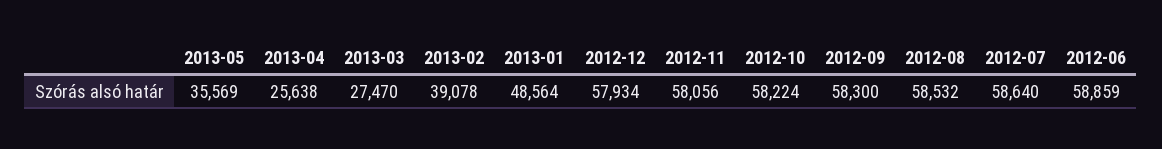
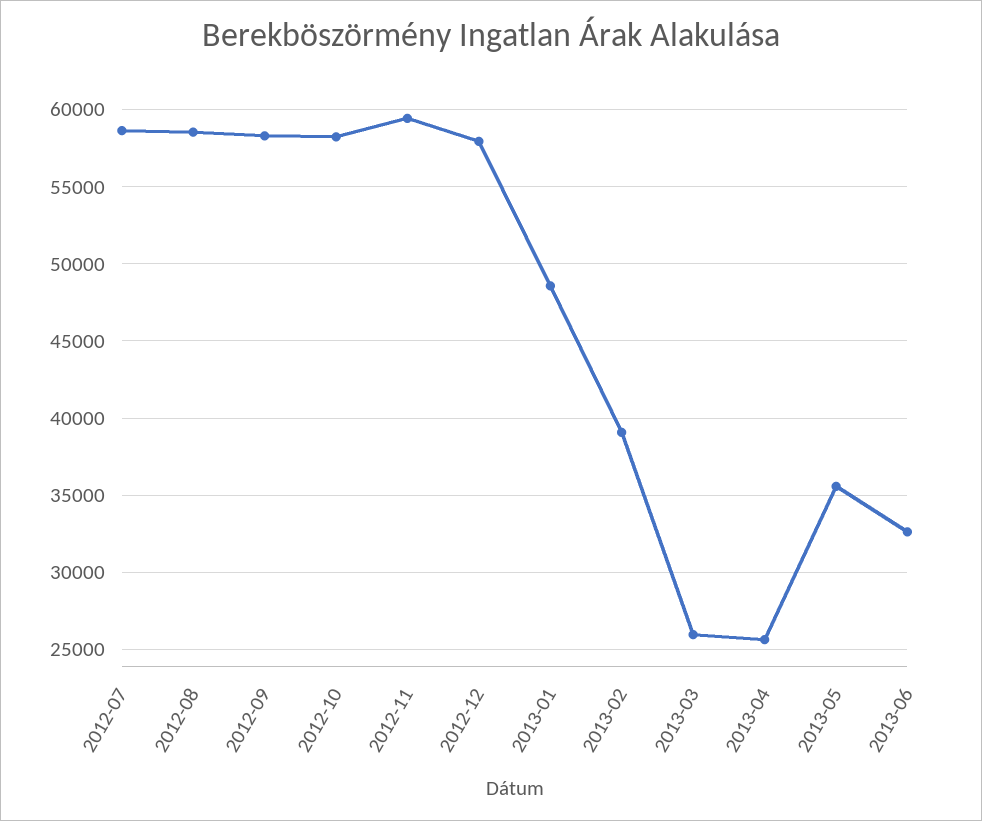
2013-03: 27470 -> 26000
2012-11: 58056 -> 59500
2012-06: 58859 -> none
2013-06: none -> 32500

